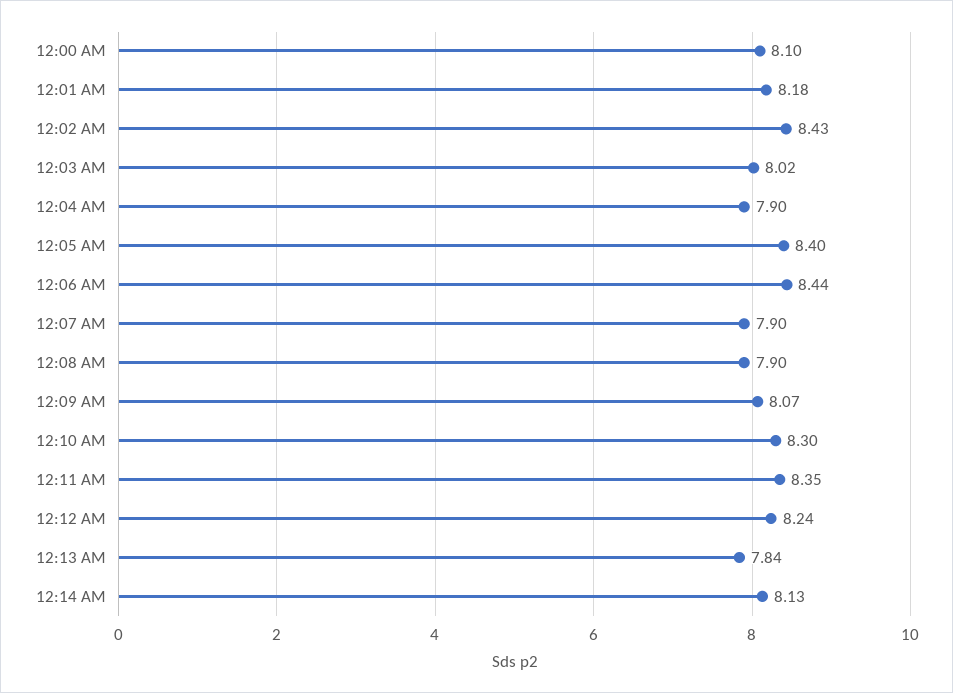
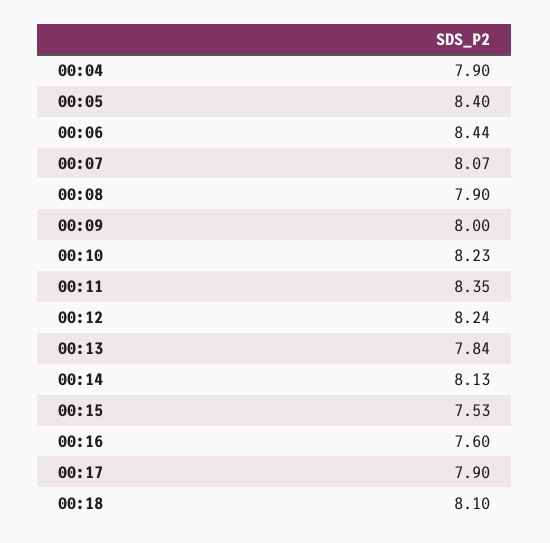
12:00 AM: 8.1 -> none
12:01 AM: 8.18 -> none
12:02 AM: 8.43 -> none
12:03 AM: 8.02 -> none
12:07 AM: 7.9 -> 8.07
12:09 AM: 8.07 -> 8
12:10 AM: 8.3 -> 8.23
00:15: none -> 7.53
00:16: none -> 7.6
00:17: none -> 7.9
00:18: none -> 8.1

